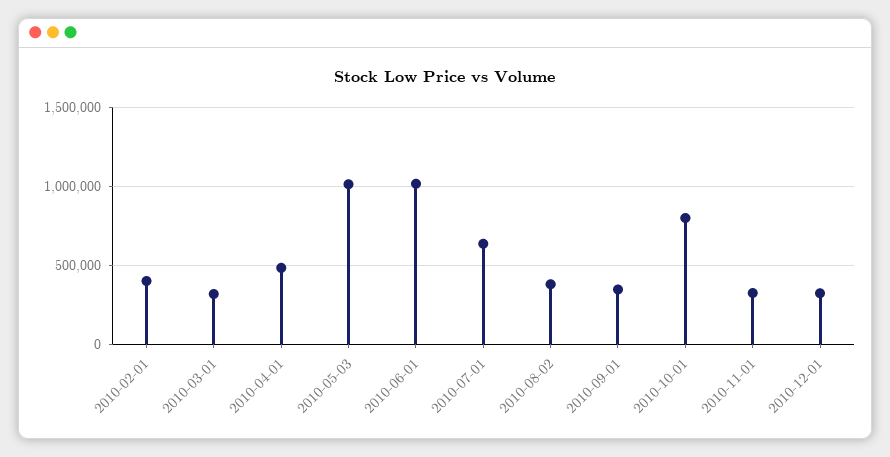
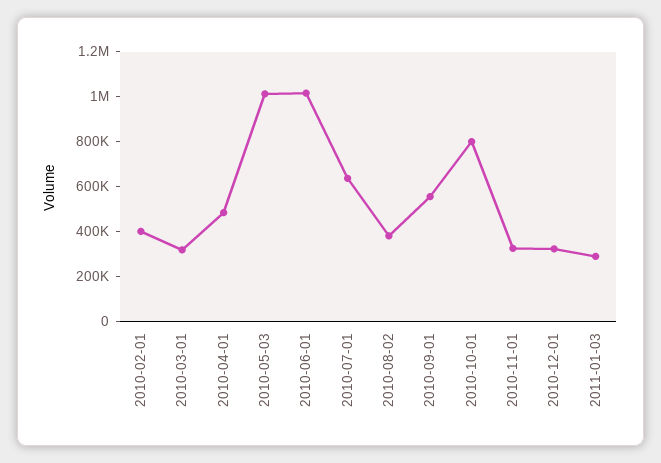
2010-09-01: 350000 -> 550000
2011-01-03: none -> 300000

